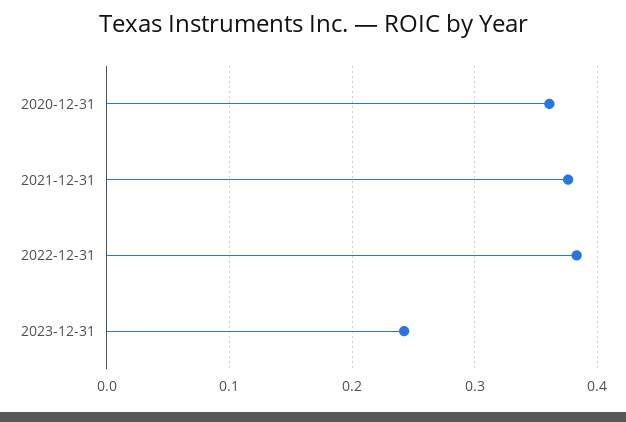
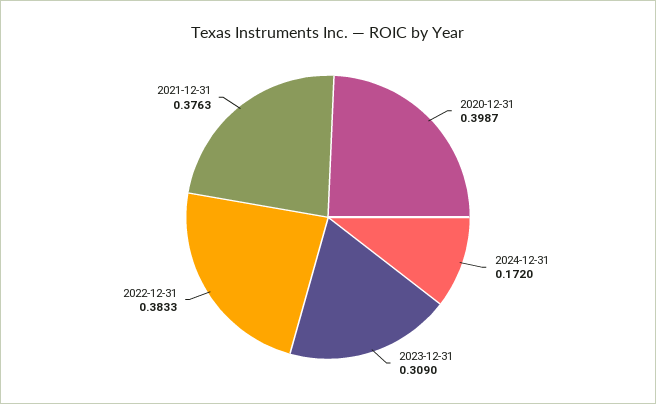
2020-12-31: 0.36 -> 0.3987
2023-12-31: 0.24 -> 0.309
2024-12-31: none -> 0.172

